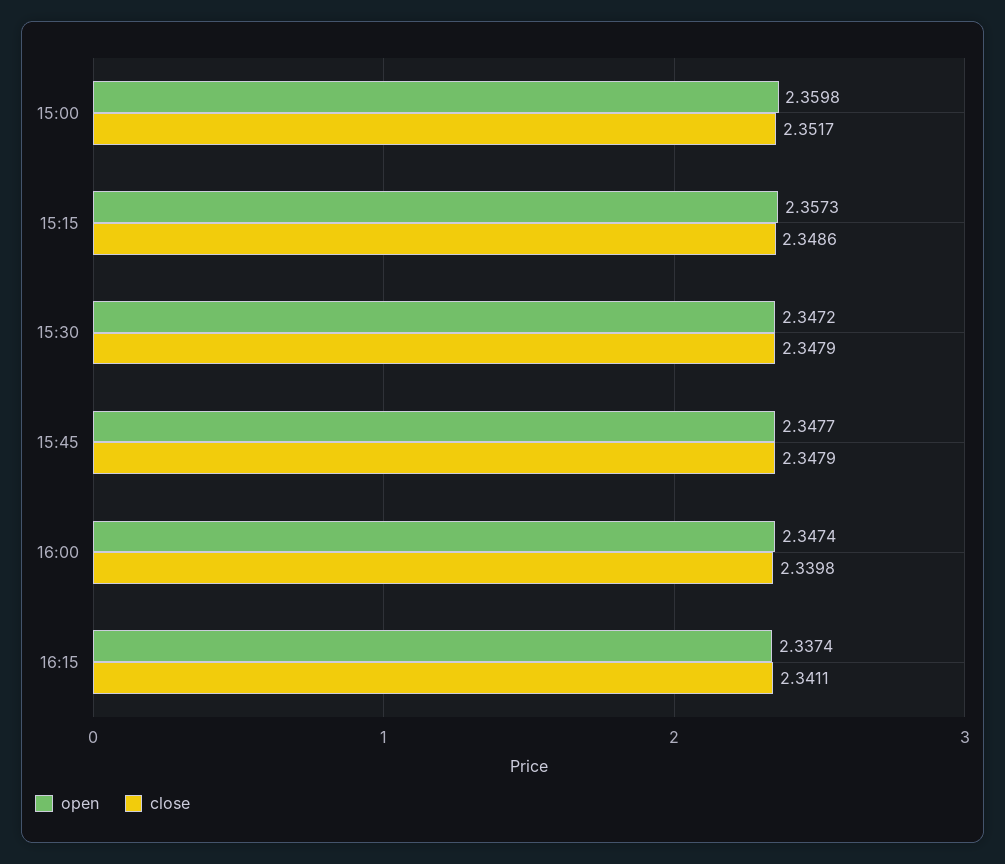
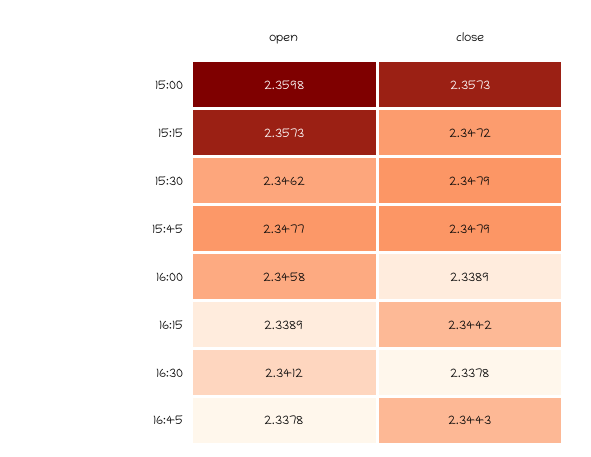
close, 15:00: 2.3517 -> 2.3573
close, 15:15: 2.3486 -> 2.3472
open, 15:30: 2.3472 -> 2.3462
open, 16:00: 2.3474 -> 2.3458
close, 16:00: 2.3398 -> 2.3389
open, 16:15: 2.3374 -> 2.3389
close, 16:15: 2.3411 -> 2.3442
open, 16:30: none -> 2.3412
close, 16:30: none -> 2.3378
open, 16:45: none -> 2.3378
close, 16:45: none -> 2.3443

